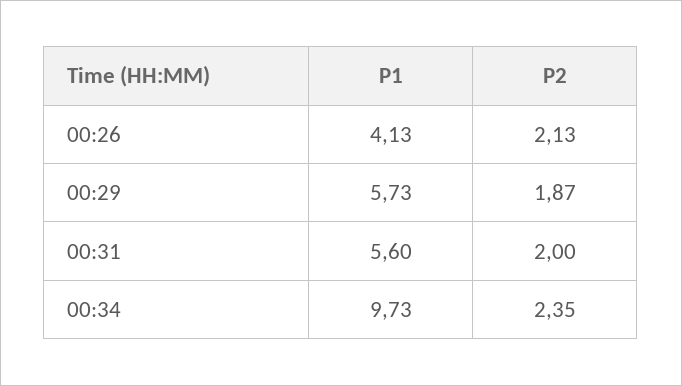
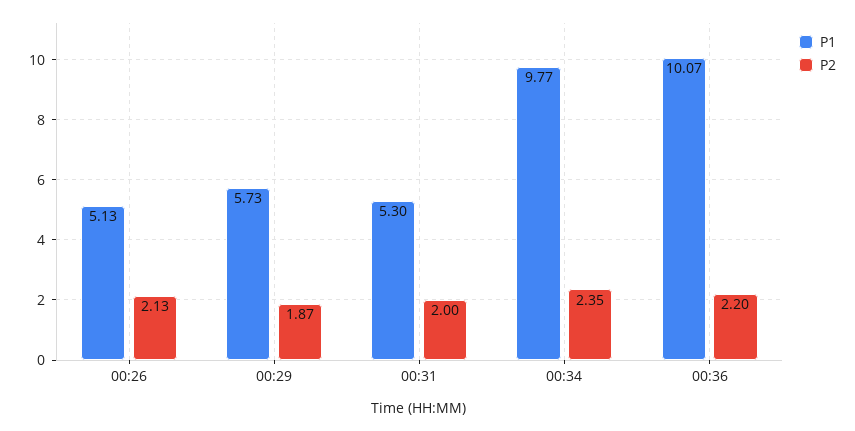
P1, 00:26: 4.13 -> 5.13
P1, 00:31: 5.6 -> 5.3
P1, 00:34: 9.73 -> 9.77
P1, 00:36: none -> 10.07
P2, 00:36: none -> 2.2

